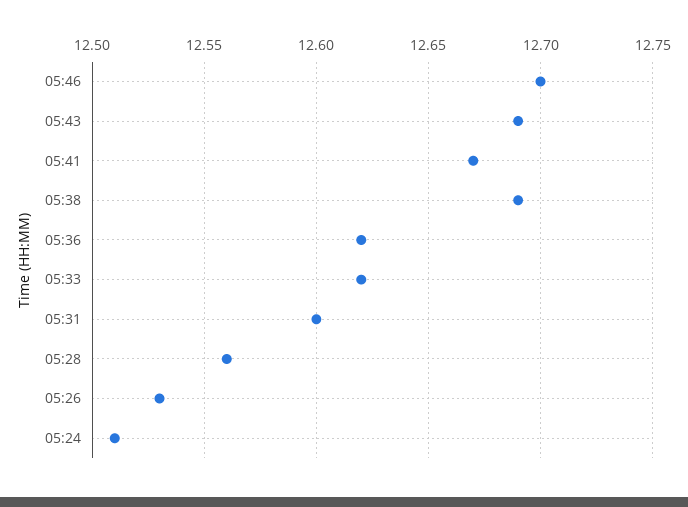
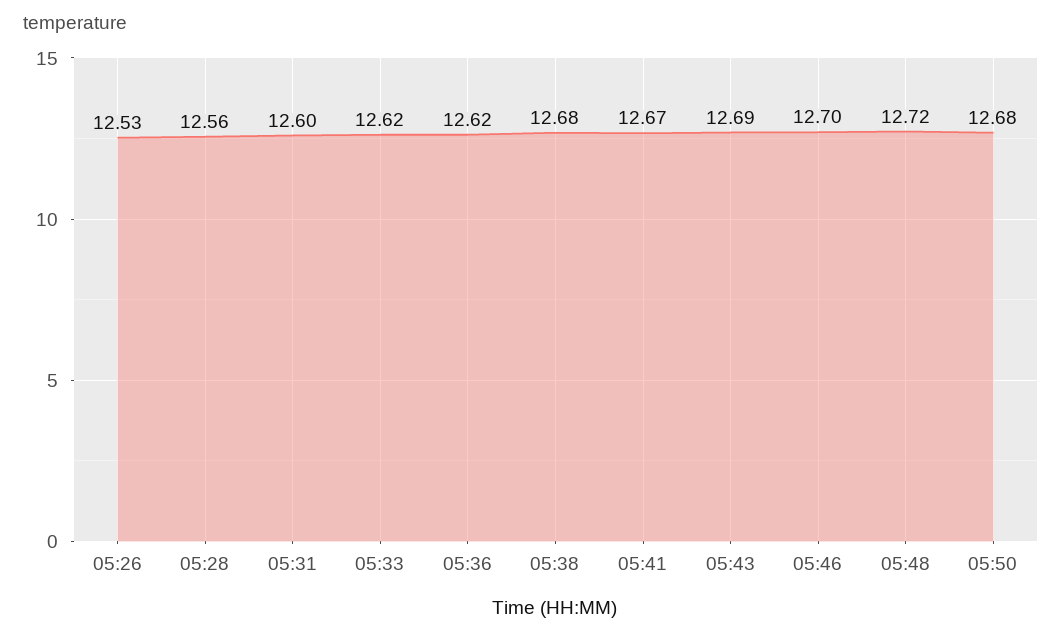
05:38: 12.69 -> 12.68
05:24: 12.51 -> none
05:48: none -> 12.72
05:50: none -> 12.68

